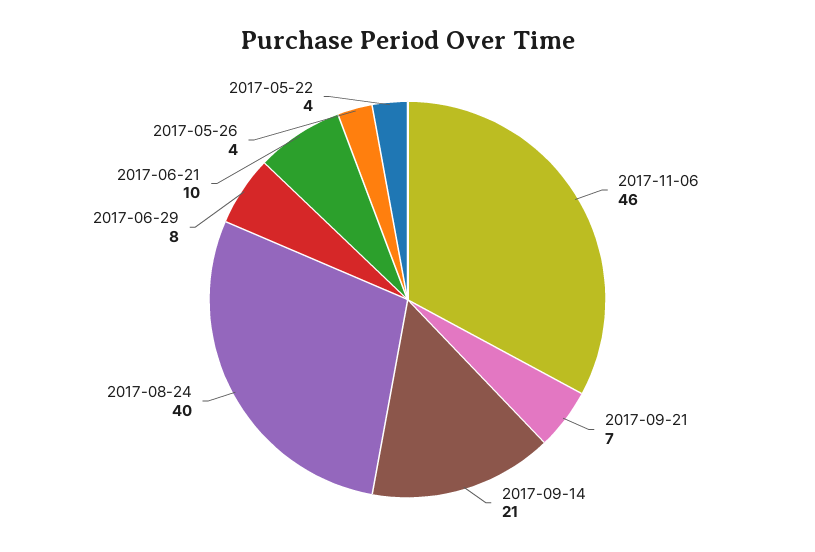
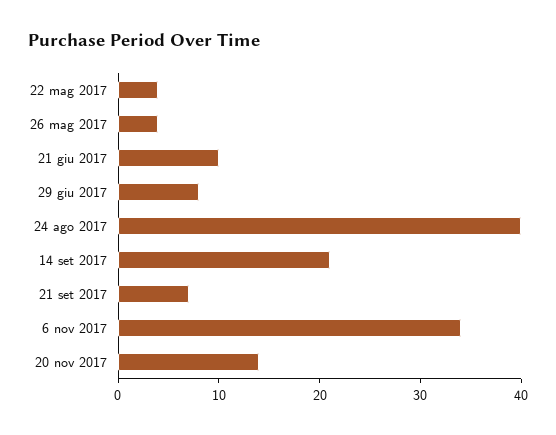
2017-11-06: 46 -> 34
20 nov 2017: none -> 14

